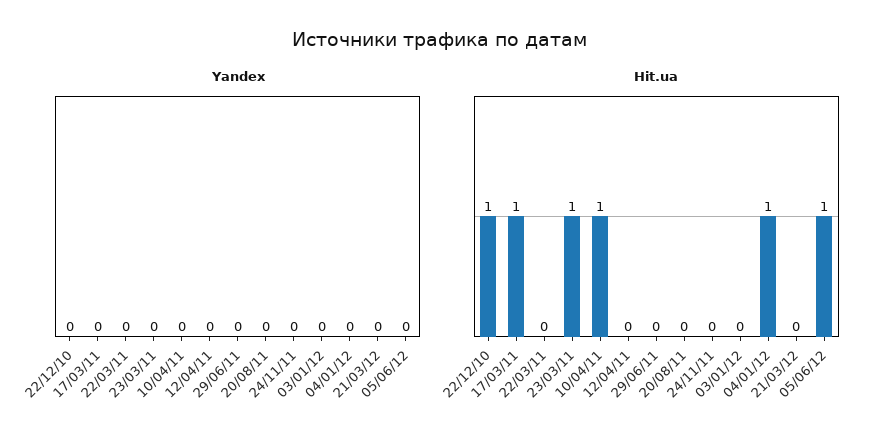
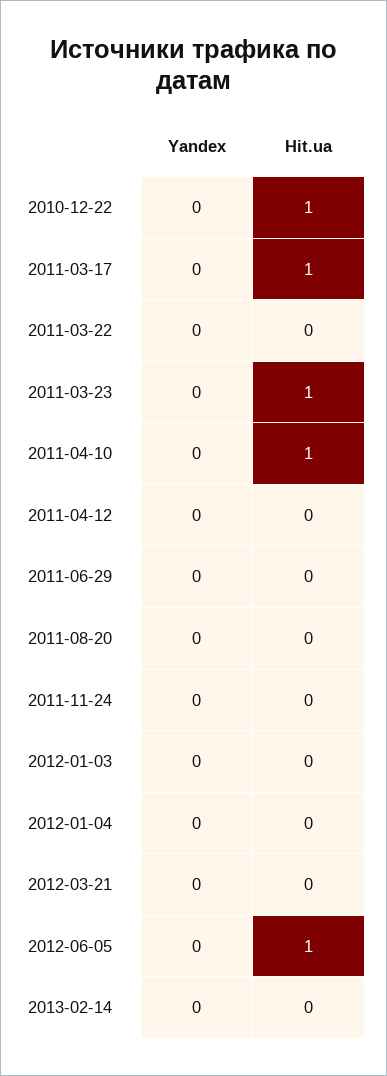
Hit.ua, 04/01/12: 1 -> 0
Yandex, 2013-02-14: none -> 0
Hit.ua, 2013-02-14: none -> 0

